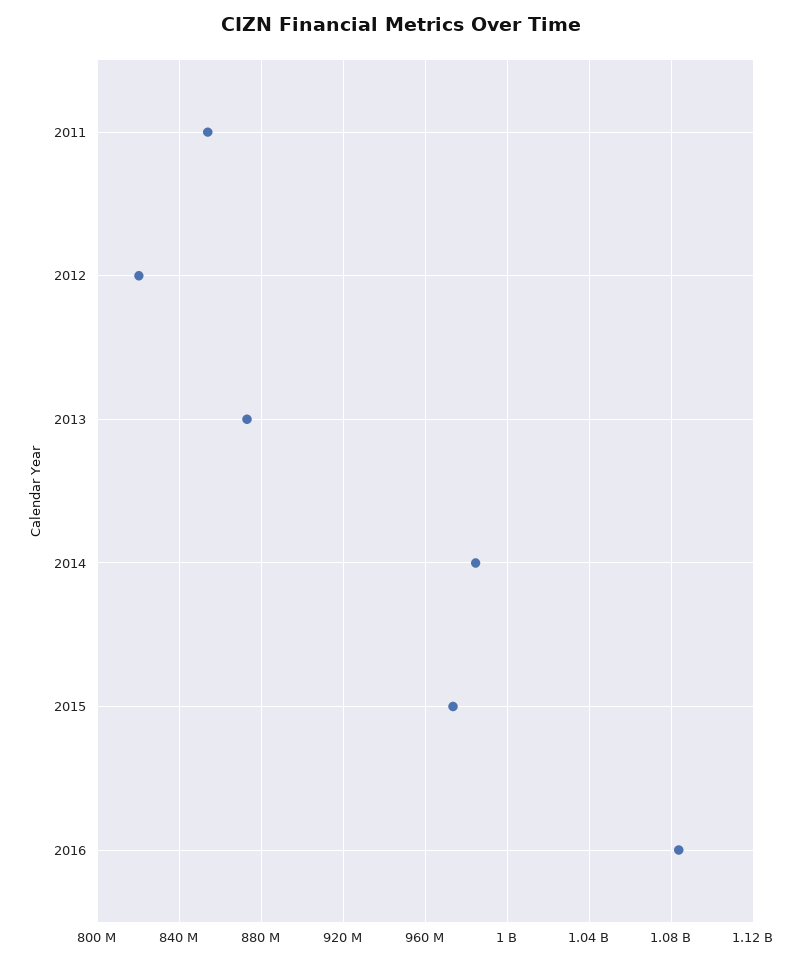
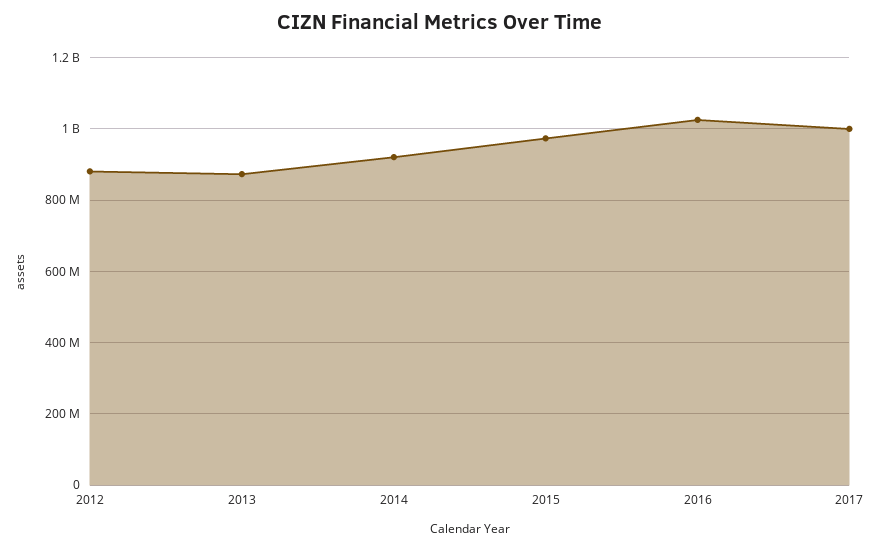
2011: 855000000 -> none
2012: 820000000 -> 880000000
2014: 985000000 -> 920000000
2016: 1085000000 -> 1020000000
2017: none -> 1000000000

